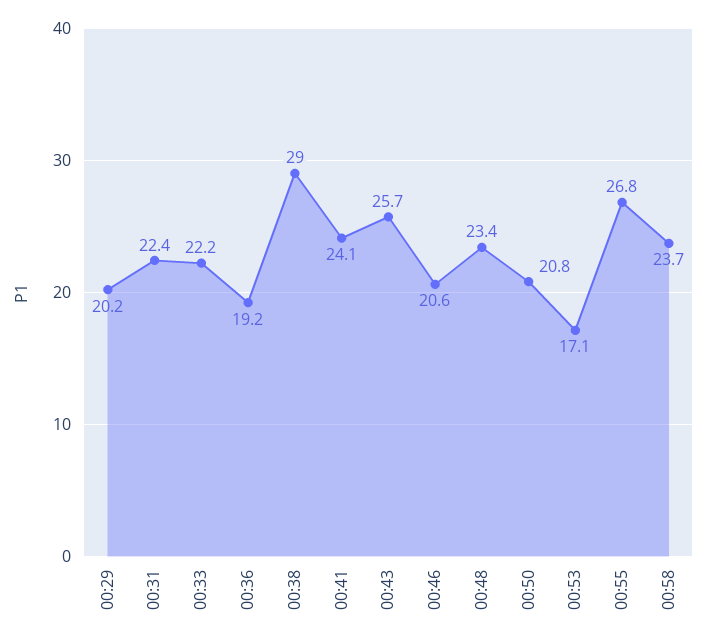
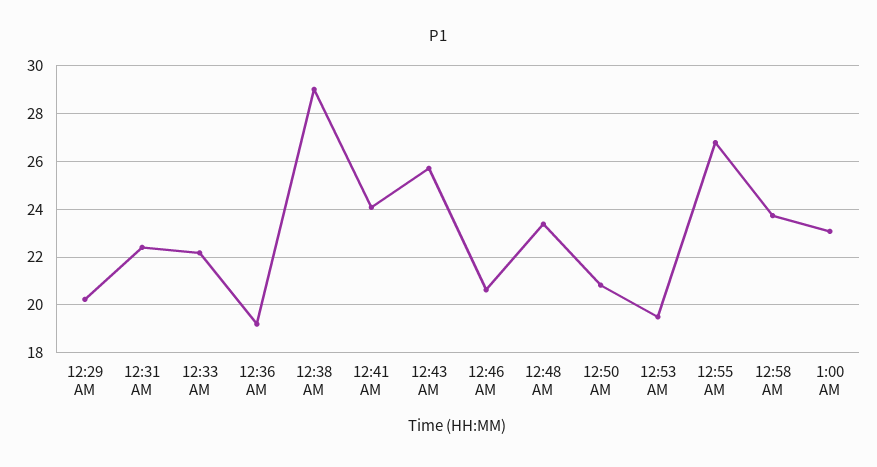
00:53: 17.1 -> 19.5
1:00 AM: none -> 23

